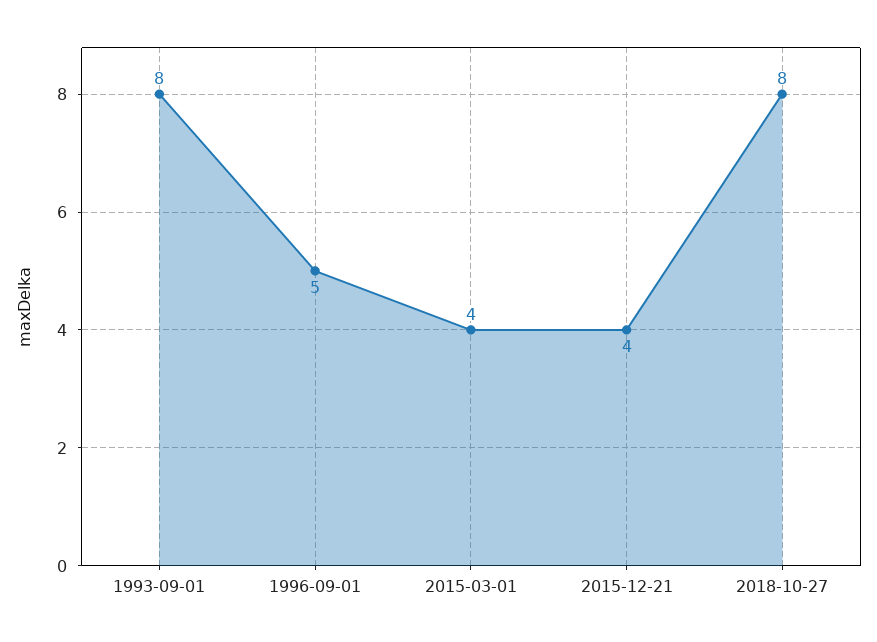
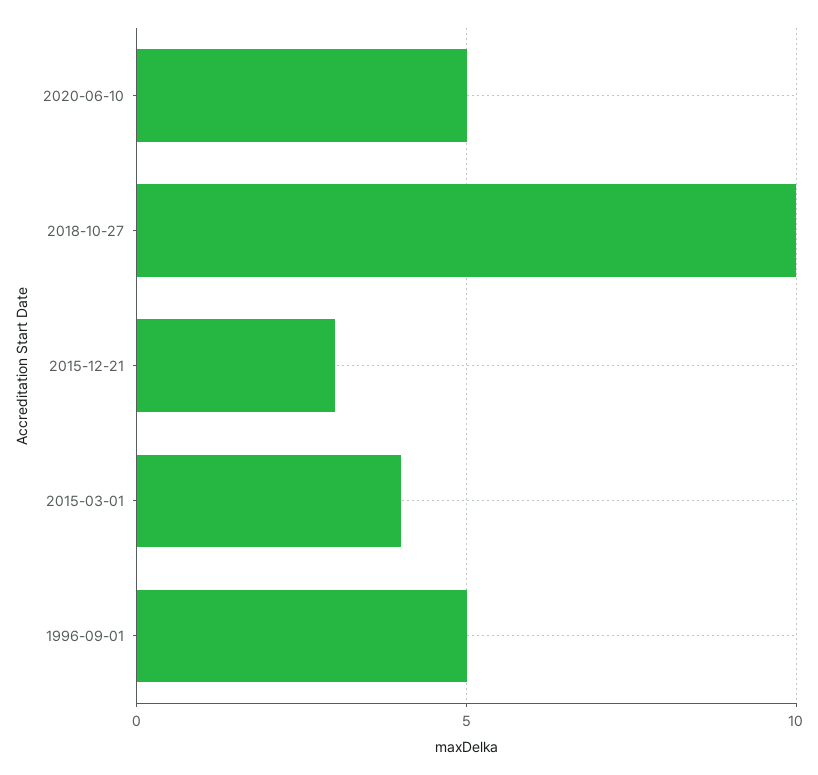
1993-09-01: 8 -> none
2015-12-21: 4 -> 3
2018-10-27: 8 -> 10
2020-06-10: none -> 5

